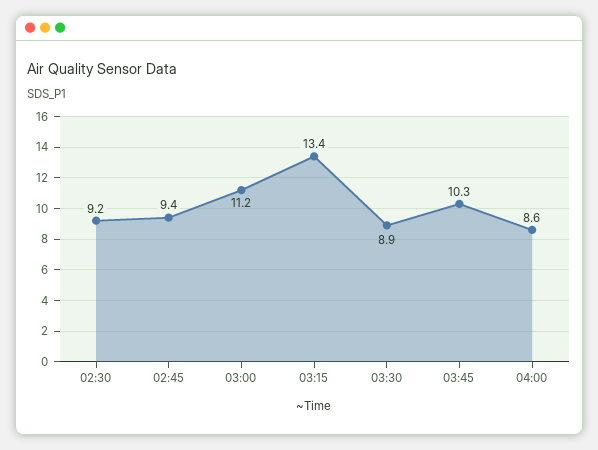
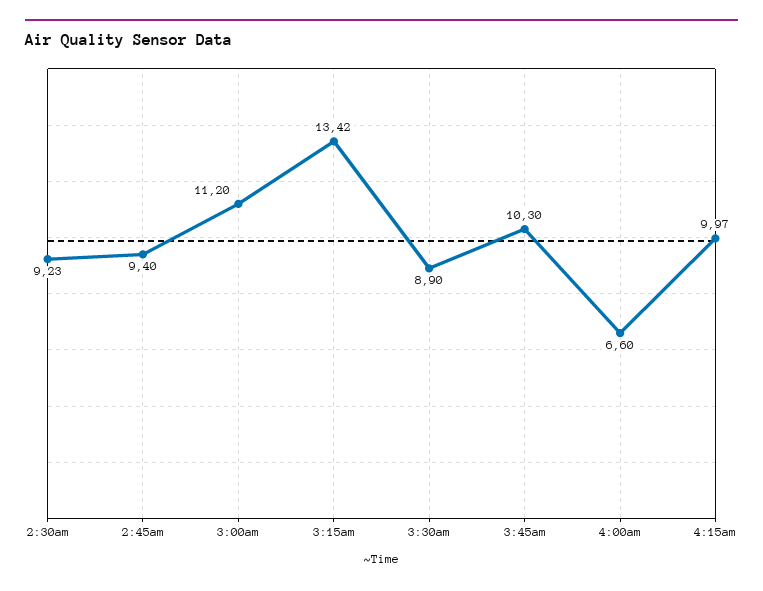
04:00: 8.6 -> 6.6
4:15am: none -> 9.97

